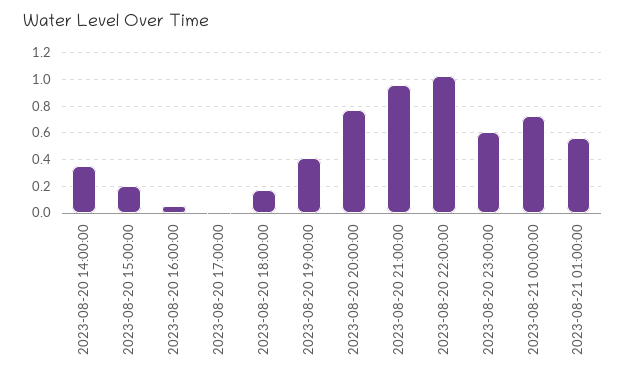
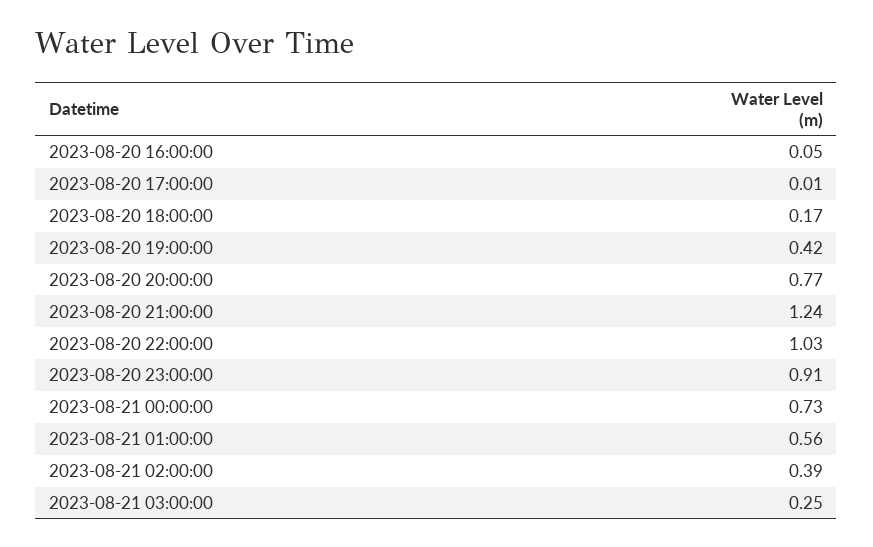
2023-08-20 14:00:00: 0.35 -> none
2023-08-20 15:00:00: 0.2 -> none
2023-08-20 21:00:00: 0.95 -> 1.24
2023-08-20 23:00:00: 0.6 -> 0.91
2023-08-21 02:00:00: none -> 0.39
2023-08-21 03:00:00: none -> 0.25

